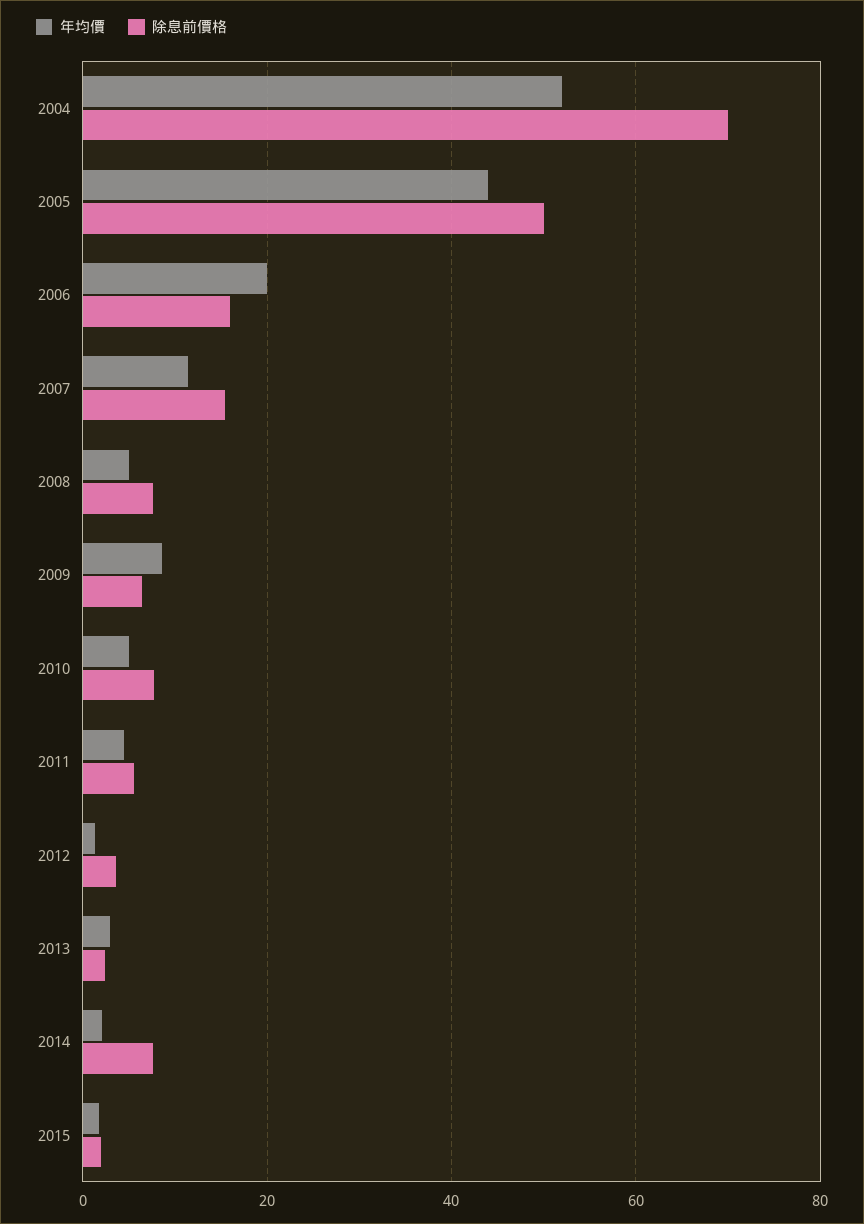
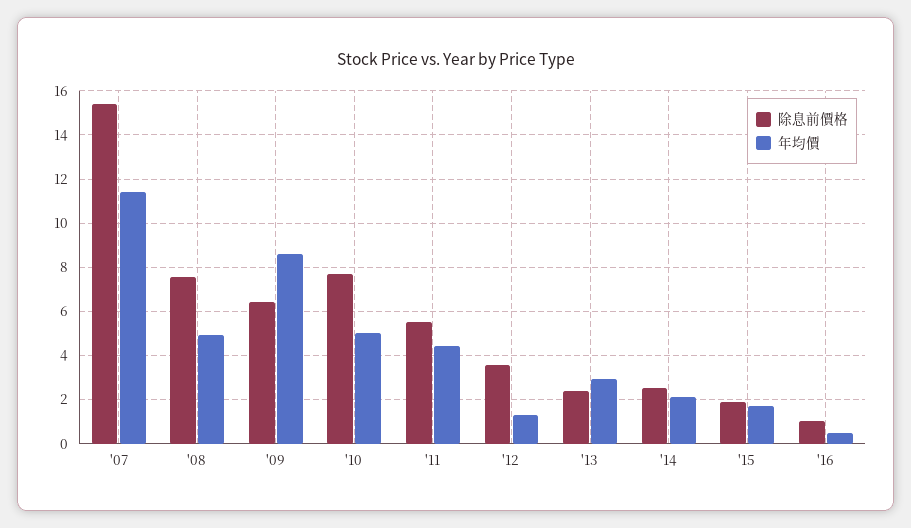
年均價, 2004: 52 -> none
除息前價格, 2004: 70 -> none
年均價, 2005: 44 -> none
除息前價格, 2005: 50 -> none
年均價, 2006: 20 -> none
除息前價格, 2006: 16 -> none
除息前價格, 2014: 8 -> 2.5
除息前價格, '16: none -> 1
年均價, '16: none -> 0.5

